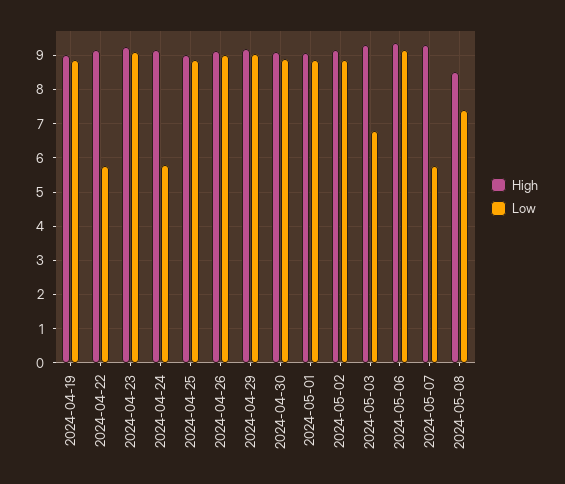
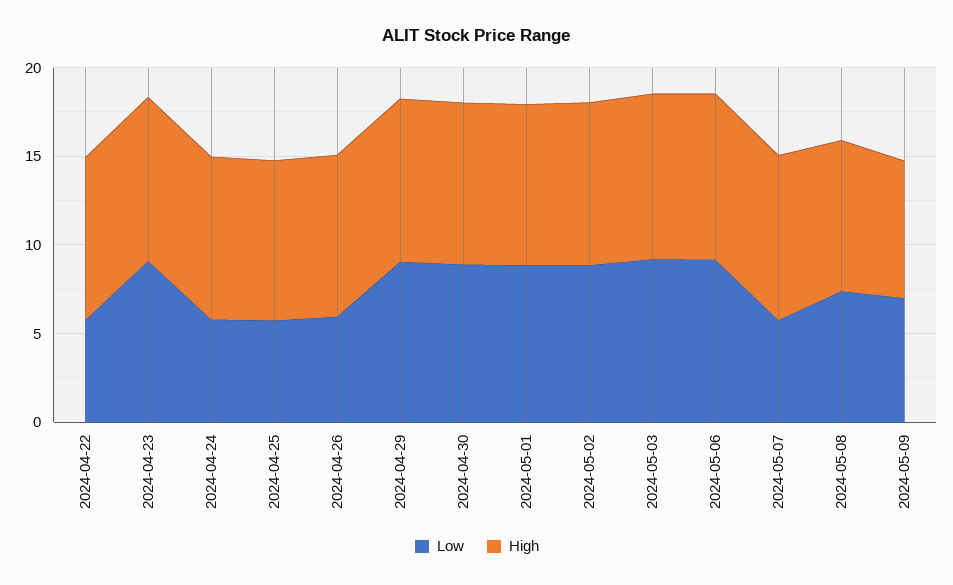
High, 2024-04-19: 9 -> none
Low, 2024-04-19: 8.8 -> none
Low, 2024-04-25: 8.8 -> 6
Low, 2024-04-26: 9 -> 6
Low, 2024-05-03: 6.8 -> 9
Low, 2024-05-09: none -> 7
High, 2024-05-09: none -> 8

